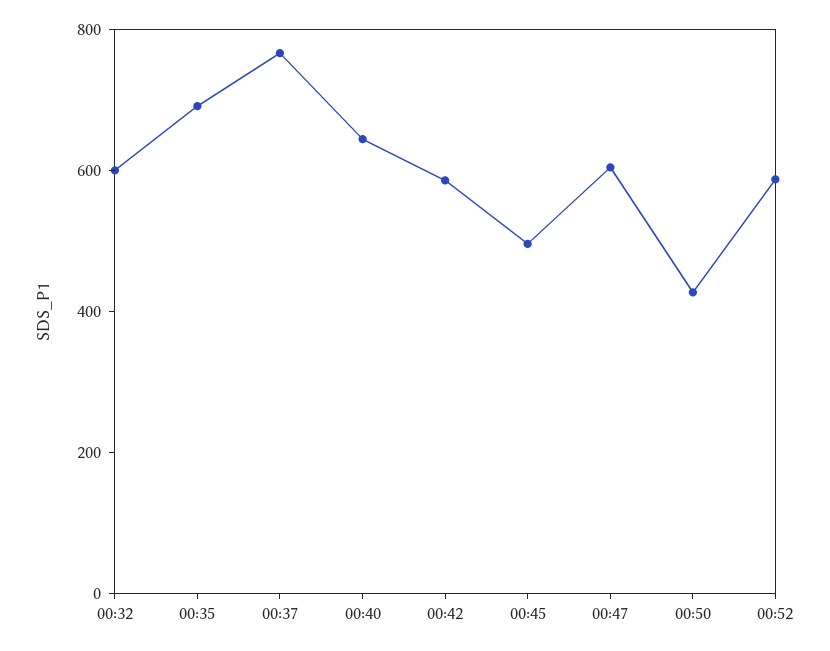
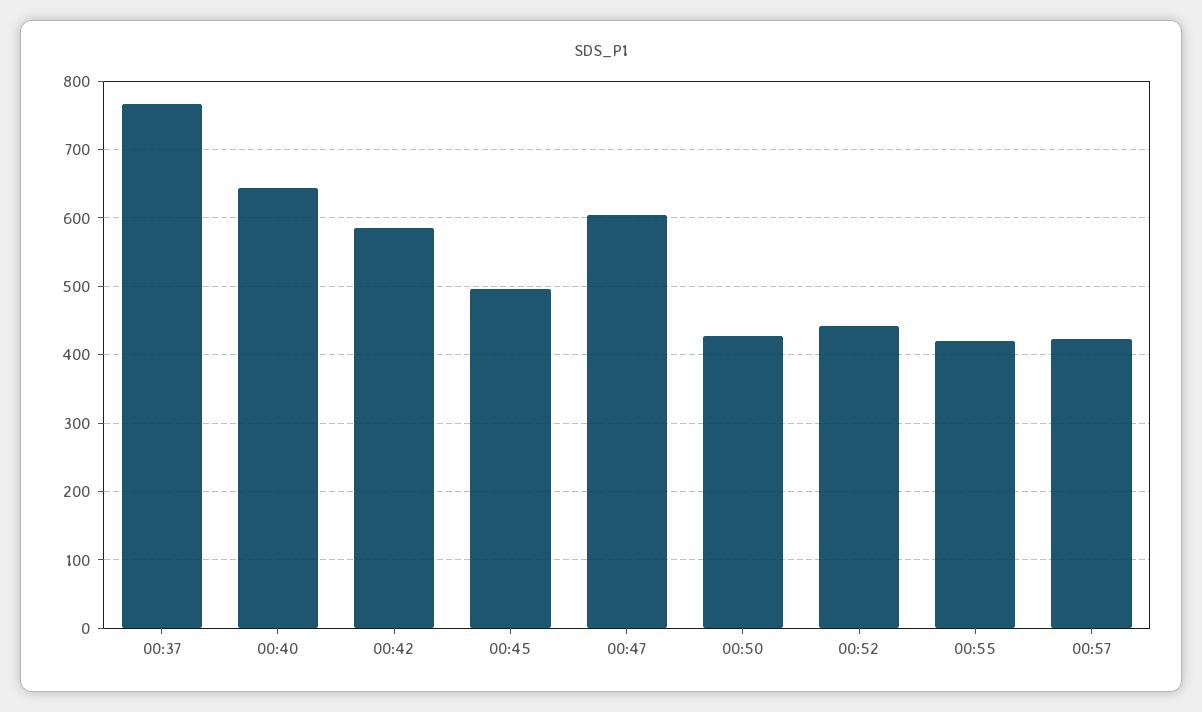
00:32: 600 -> none
00:35: 700 -> none
00:52: 600 -> 440
00:55: none -> 420
00:57: none -> 420

